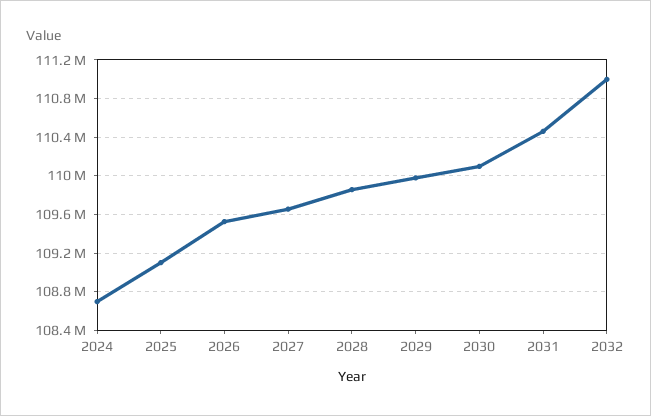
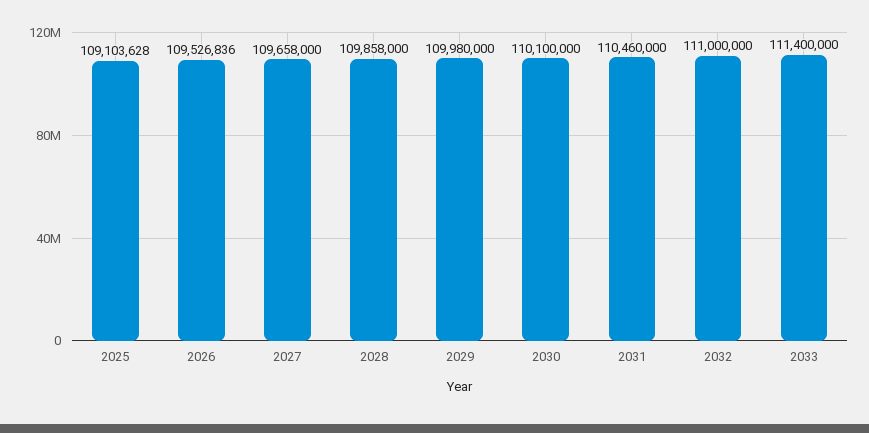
2024: 108700000 -> none
2033: none -> 111400000

